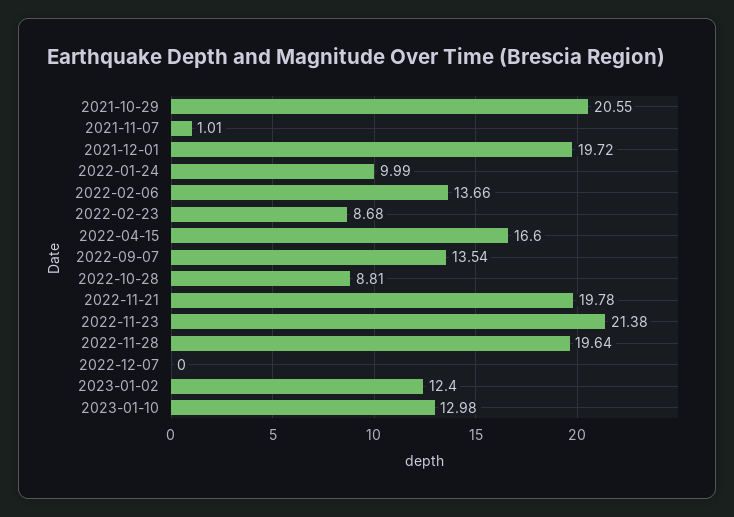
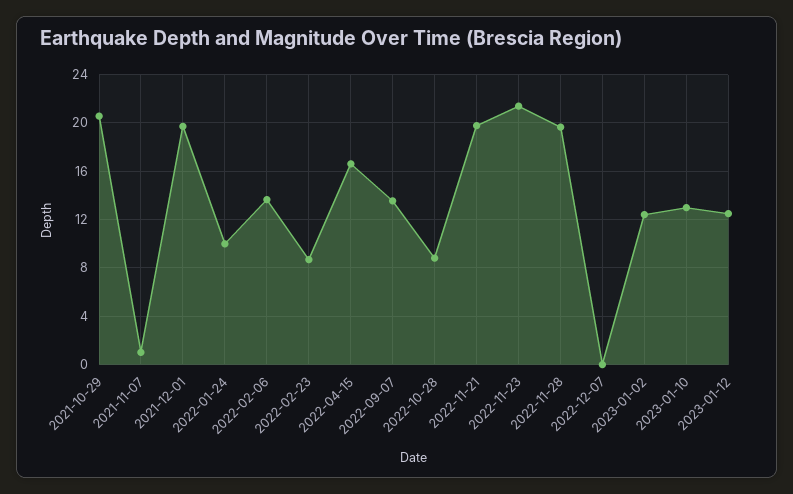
2023-01-12: none -> 12.5

